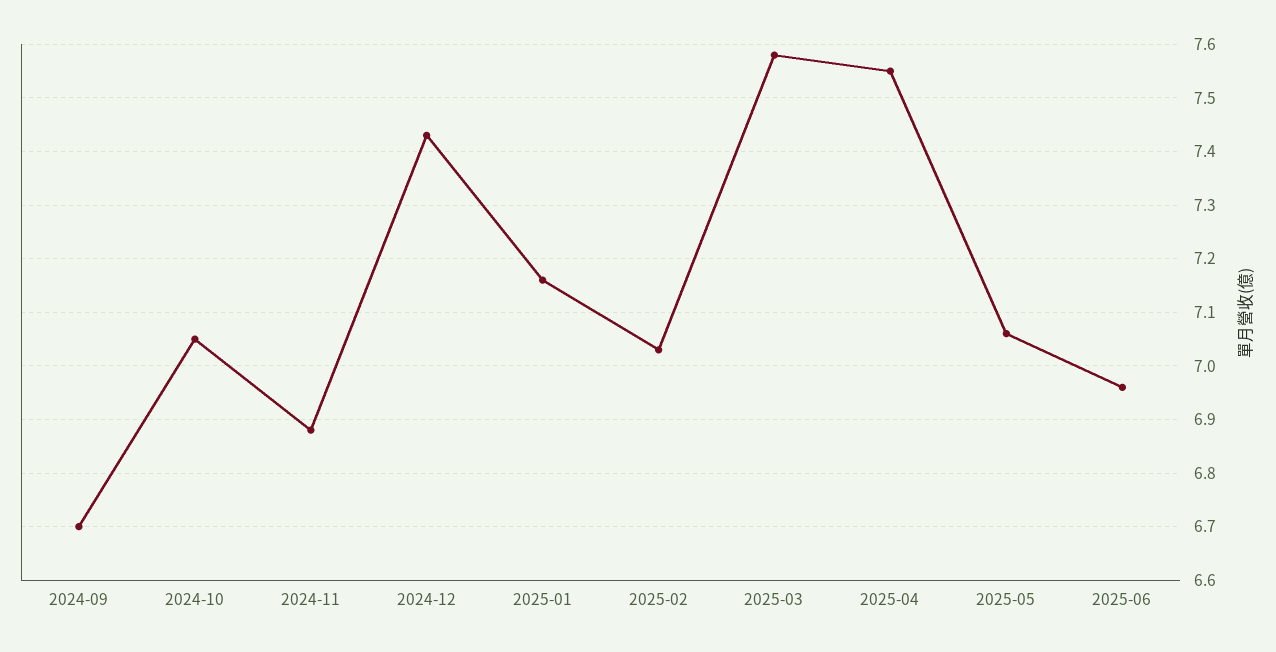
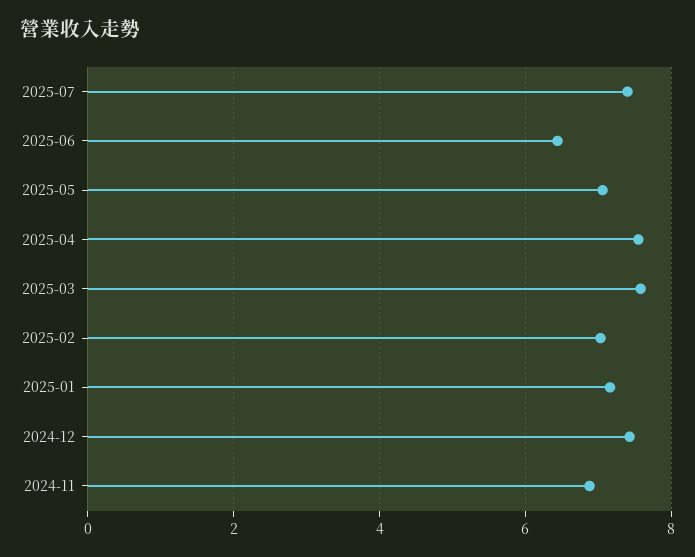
2024-09: 6.7 -> none
2024-10: 7.05 -> none
2025-06: 6.95 -> 6.4
2025-07: none -> 7.4

